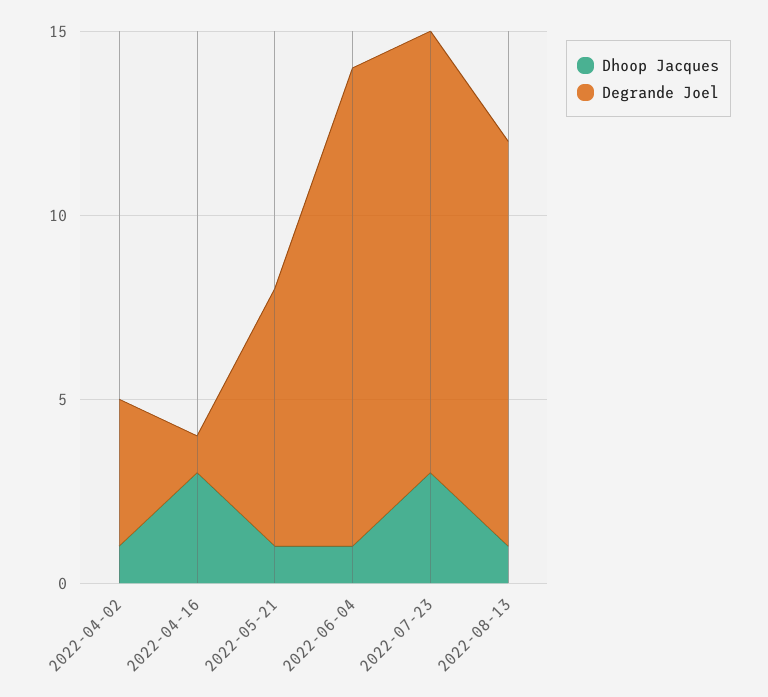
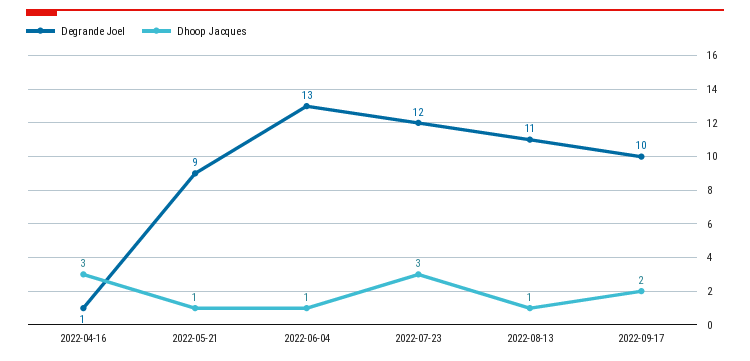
Dhoop Jacques, 2022-04-02: 1 -> none
Degrande Joel, 2022-04-02: 4 -> none
Degrande Joel, 2022-05-21: 7 -> 9
Degrande Joel, 2022-09-17: none -> 10
Dhoop Jacques, 2022-09-17: none -> 2

